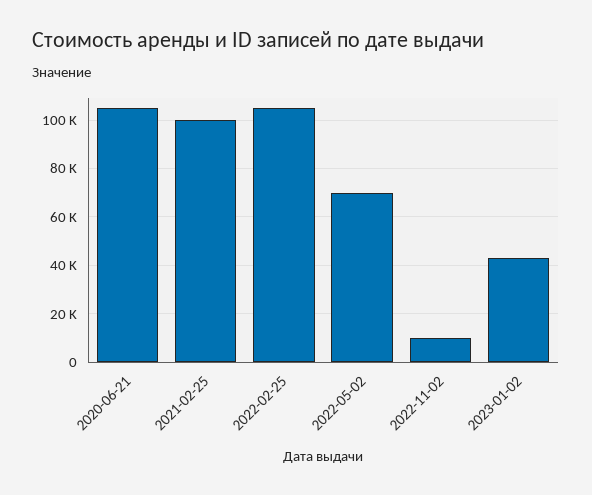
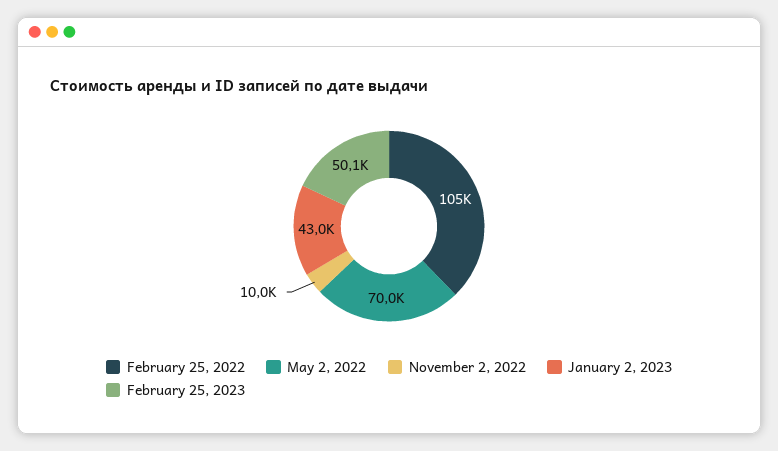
2020-06-21: 105000 -> none
2021-02-25: 100000 -> none
February 25, 2023: none -> 50100

